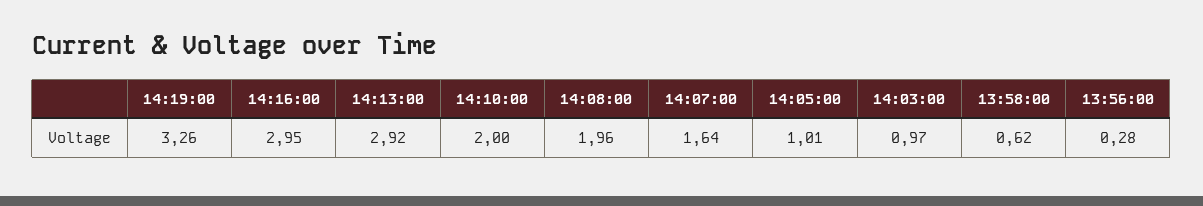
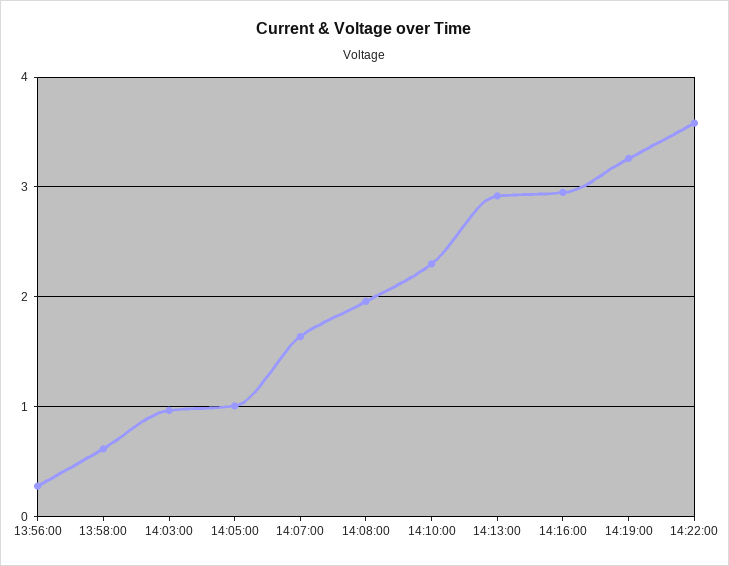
14:10:00: 2 -> 2.3
14:22:00: none -> 3.6

